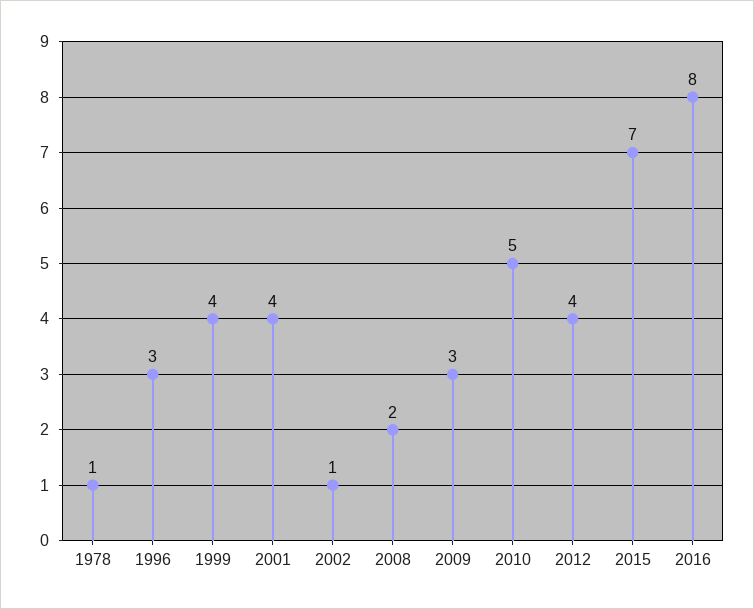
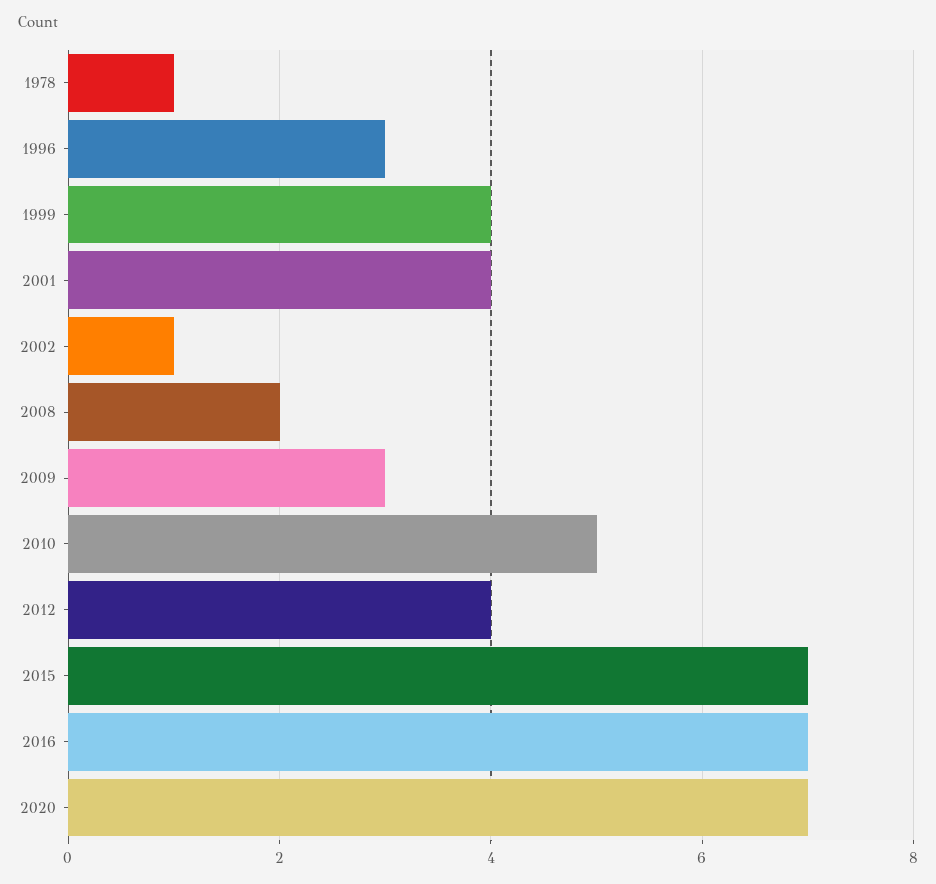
2016: 8 -> 7
2020: none -> 7

